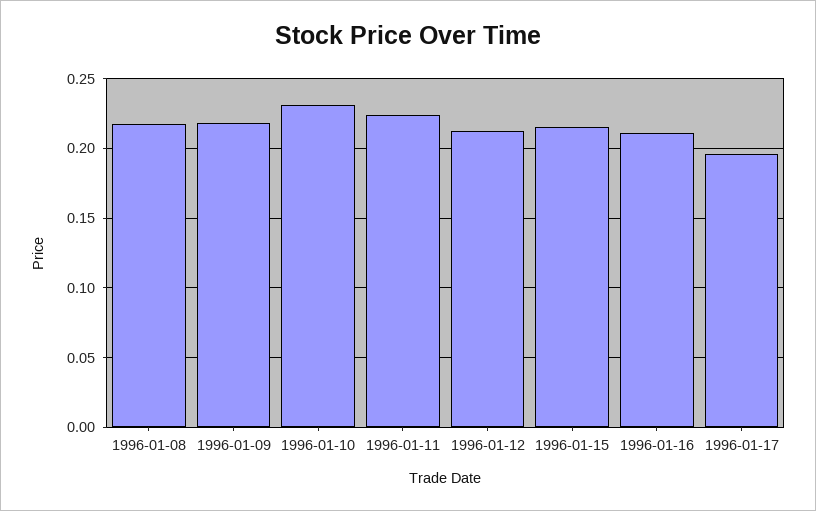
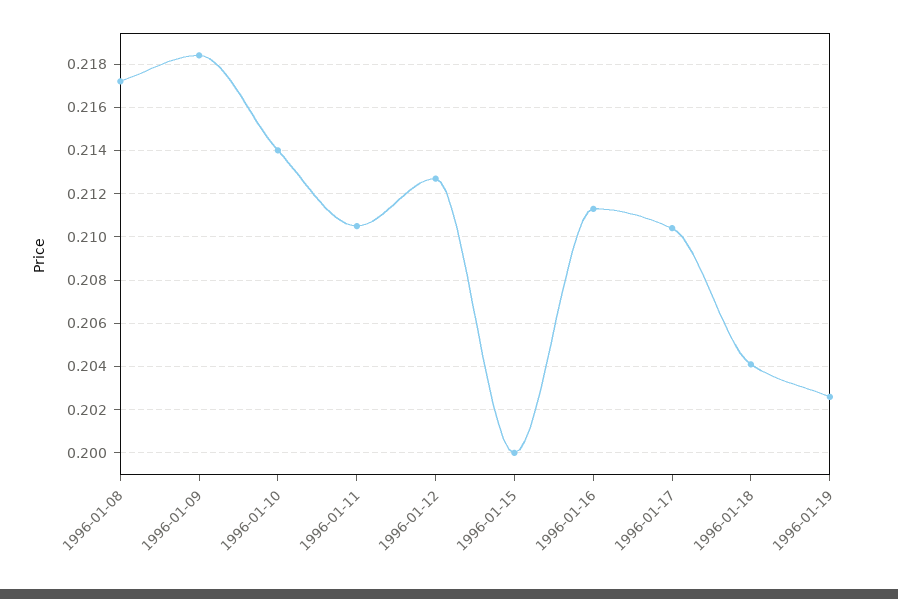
1996-01-10: 0.23 -> 0.214
1996-01-11: 0.225 -> 0.2105
1996-01-15: 0.215 -> 0.2
1996-01-17: 0.195 -> 0.2105
1996-01-18: none -> 0.204
1996-01-19: none -> 0.2025

